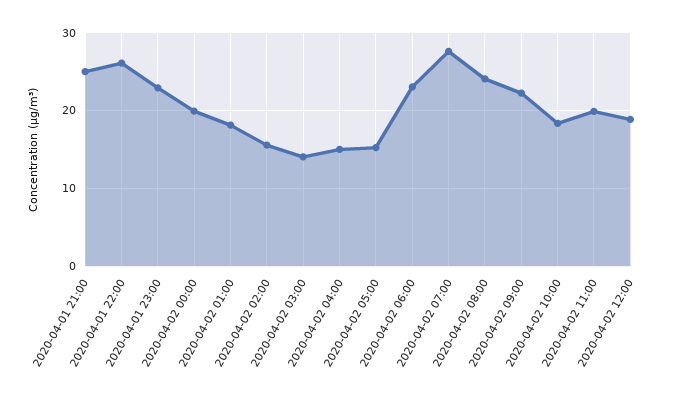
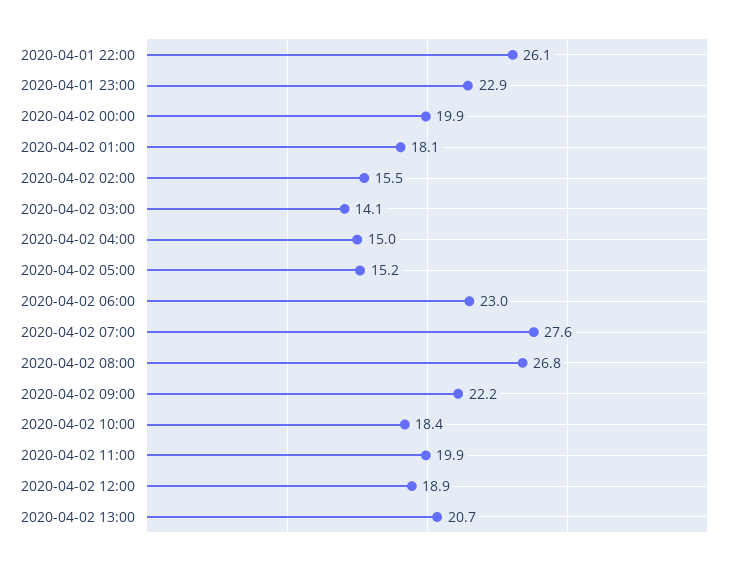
2020-04-01 21:00: 25 -> none
2020-04-02 08:00: 24 -> 26.8
2020-04-02 13:00: none -> 20.7

